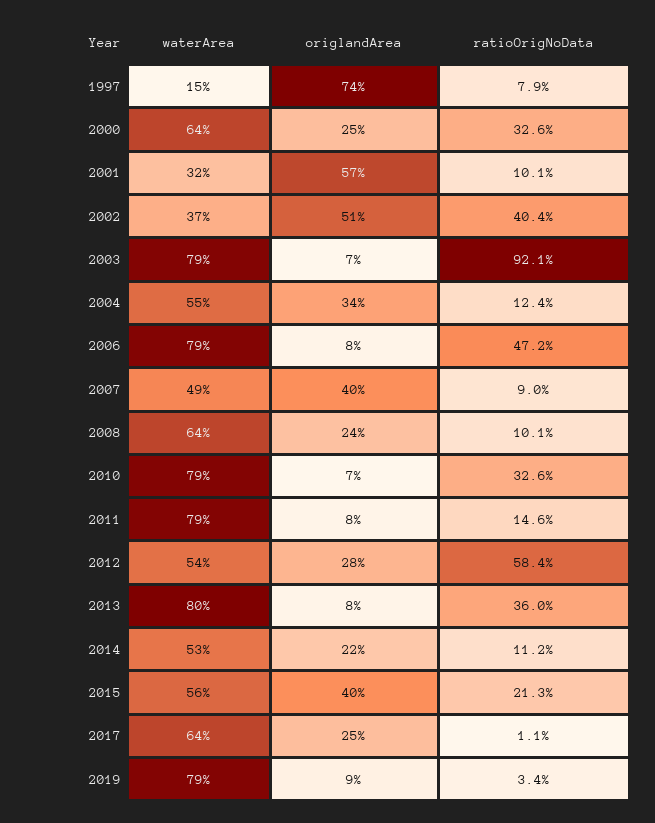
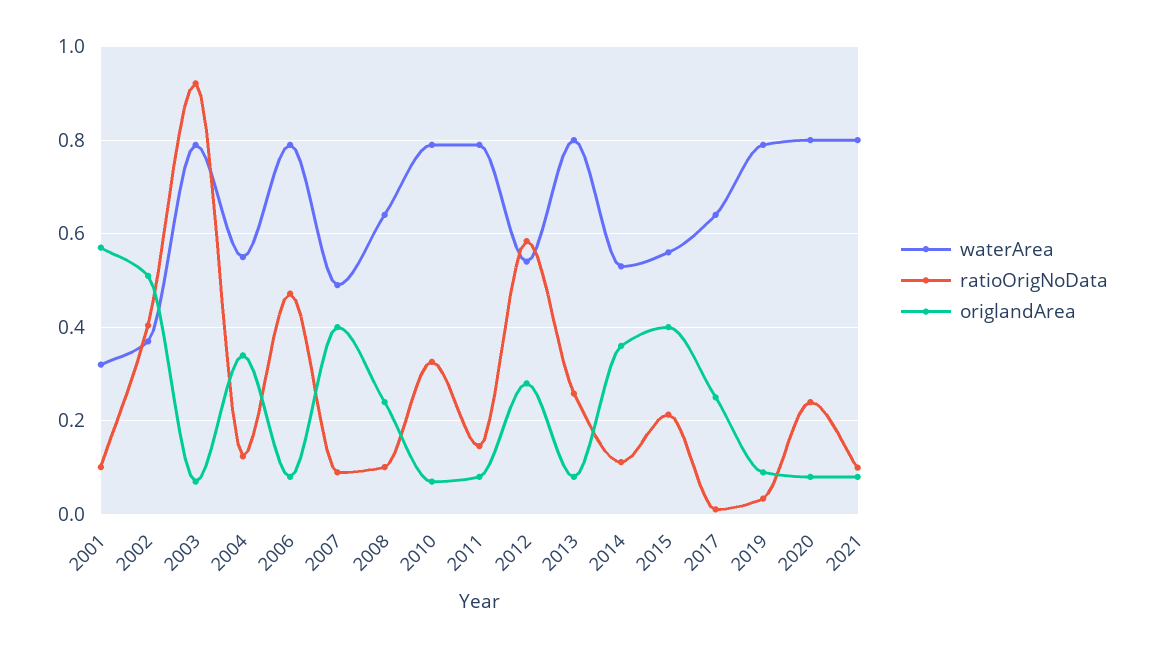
waterArea, 1997: 0.15 -> none
origlandArea, 1997: 0.74 -> none
ratioOrigNoData, 1997: 0.079 -> none
waterArea, 2000: 0.64 -> none
origlandArea, 2000: 0.25 -> none
ratioOrigNoData, 2000: 0.326 -> none
ratioOrigNoData, 2013: 0.36 -> 0.26
origlandArea, 2014: 0.22 -> 0.36
waterArea, 2020: none -> 0.8
ratioOrigNoData, 2020: none -> 0.24
origlandArea, 2020: none -> 0.08
waterArea, 2021: none -> 0.8
ratioOrigNoData, 2021: none -> 0.1
origlandArea, 2021: none -> 0.08

